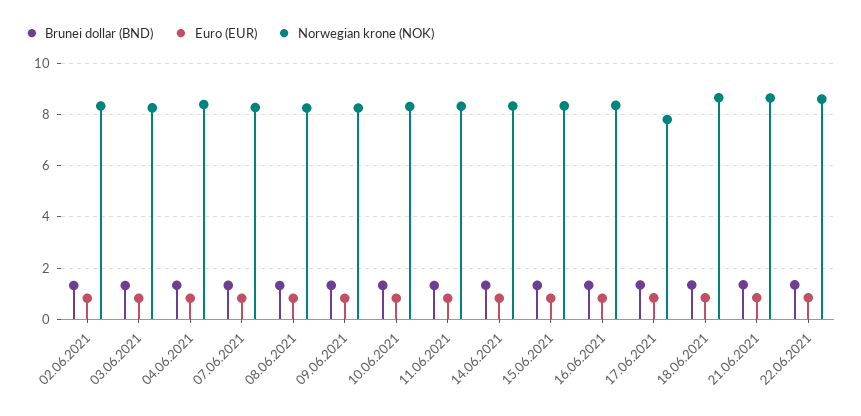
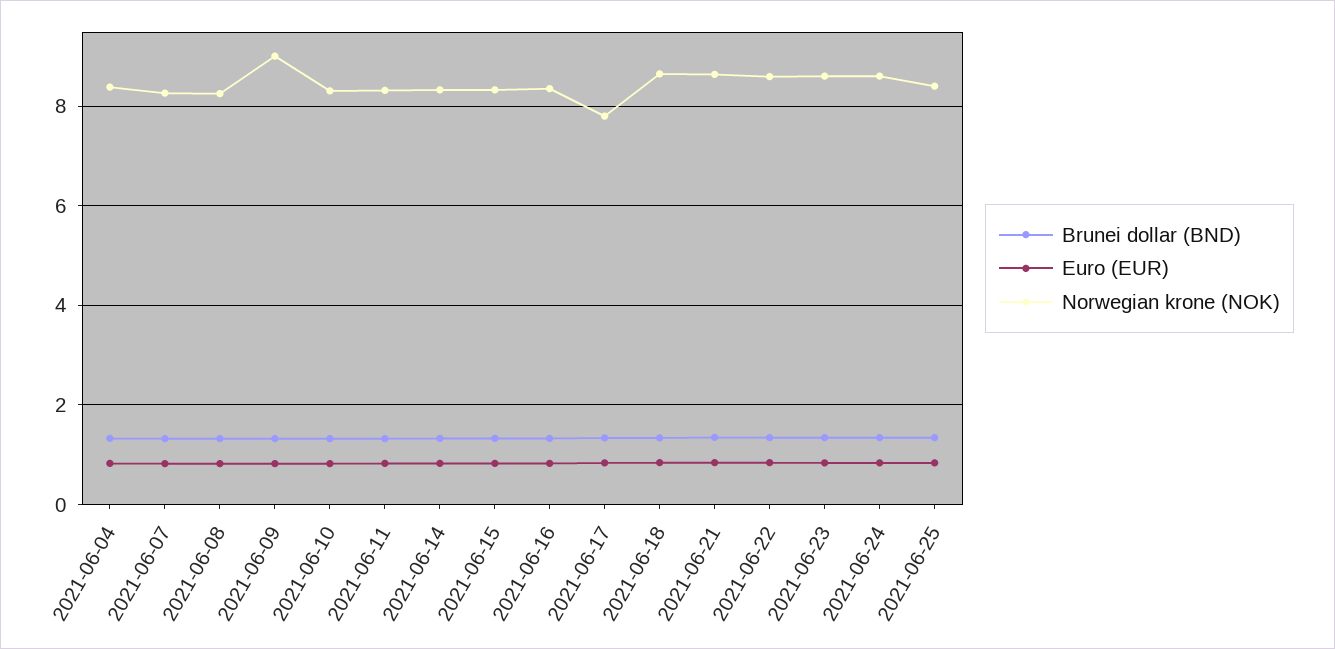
Brunei dollar (BND), 02.06.2021: 1.25 -> none
Euro (EUR), 02.06.2021: 0.75 -> none
Norwegian krone (NOK), 02.06.2021: 8.25 -> none
Brunei dollar (BND), 03.06.2021: 1.25 -> none
Euro (EUR), 03.06.2021: 0.75 -> none
Norwegian krone (NOK), 03.06.2021: 8.25 -> none
Norwegian krone (NOK), 09.06.2021: 8.25 -> 9
Brunei dollar (BND), 2021-06-23: none -> 1.4
Euro (EUR), 2021-06-23: none -> 0.8
Norwegian krone (NOK), 2021-06-23: none -> 8.6
Brunei dollar (BND), 2021-06-24: none -> 1.4
Euro (EUR), 2021-06-24: none -> 0.8
Norwegian krone (NOK), 2021-06-24: none -> 8.6
Brunei dollar (BND), 2021-06-25: none -> 1.4
Euro (EUR), 2021-06-25: none -> 0.8
Norwegian krone (NOK), 2021-06-25: none -> 8.4

